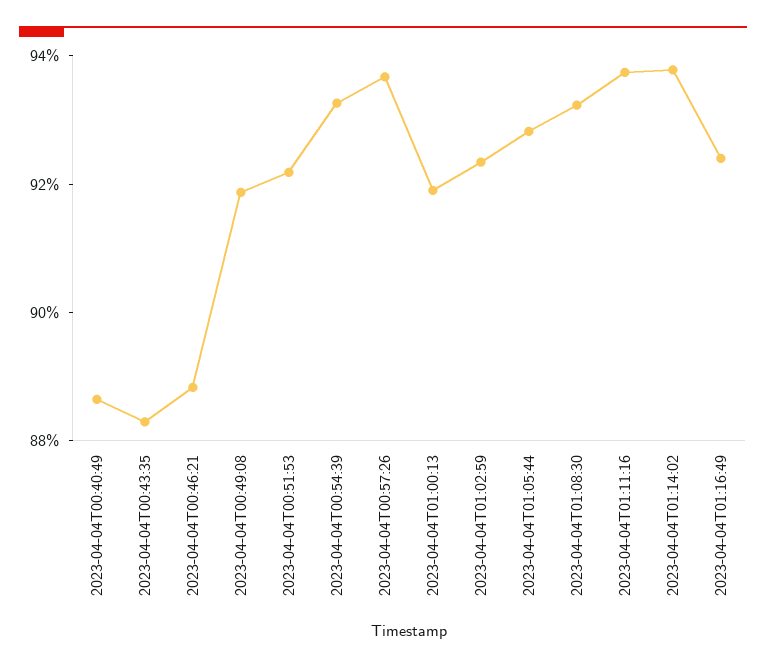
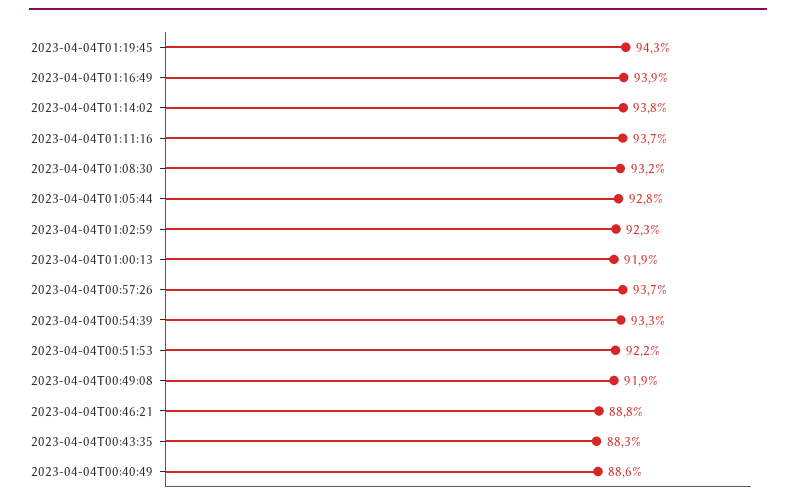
2023-04-04T01:16:49: 92.5 -> 93.9
2023-04-04T01:19:45: none -> 94.3

